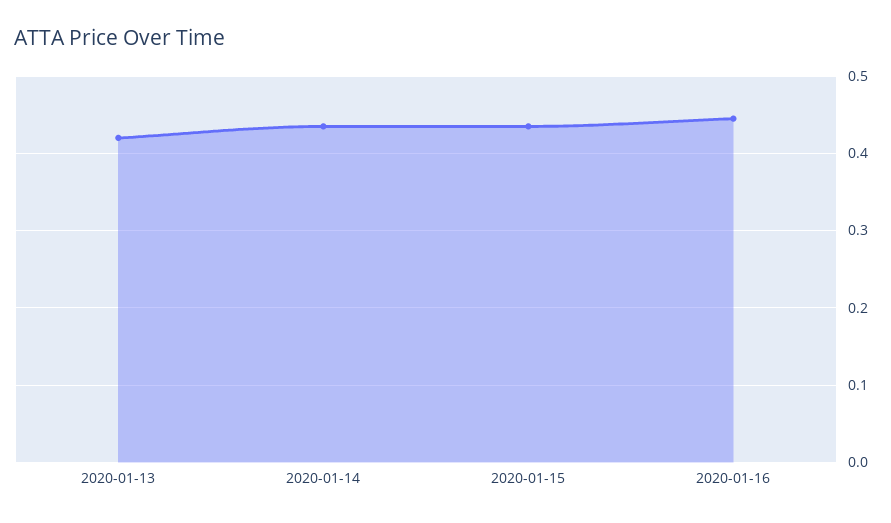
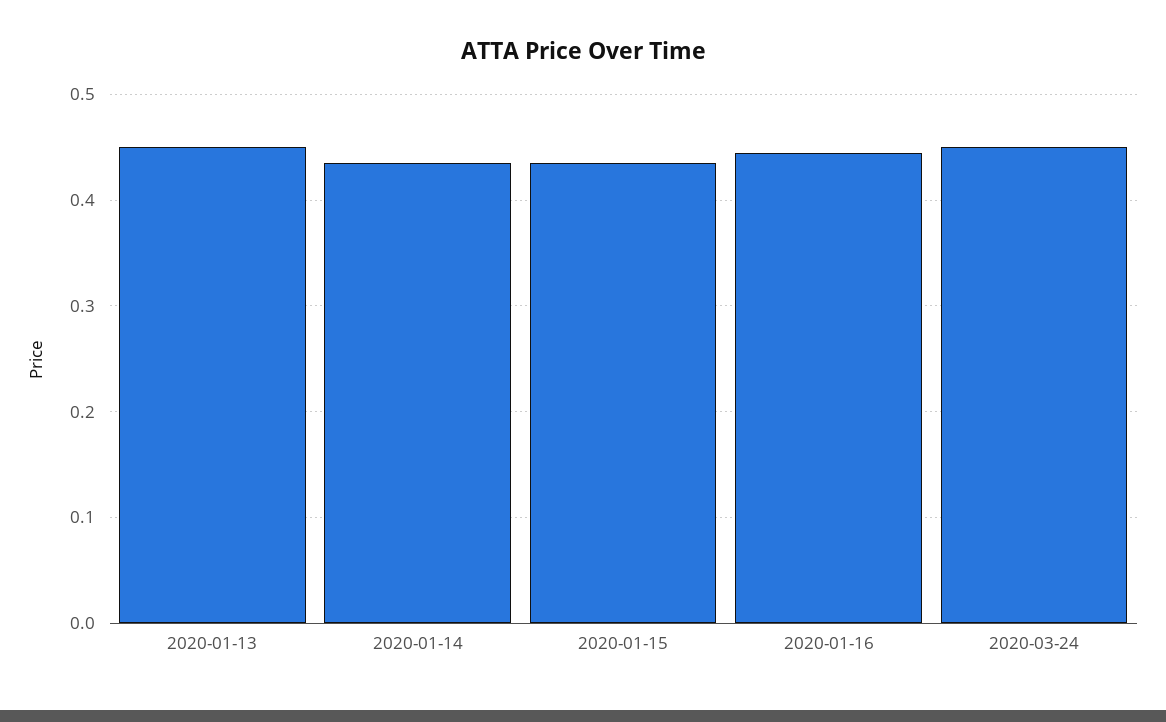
2020-01-13: 0.42 -> 0.45
2020-03-24: none -> 0.45

